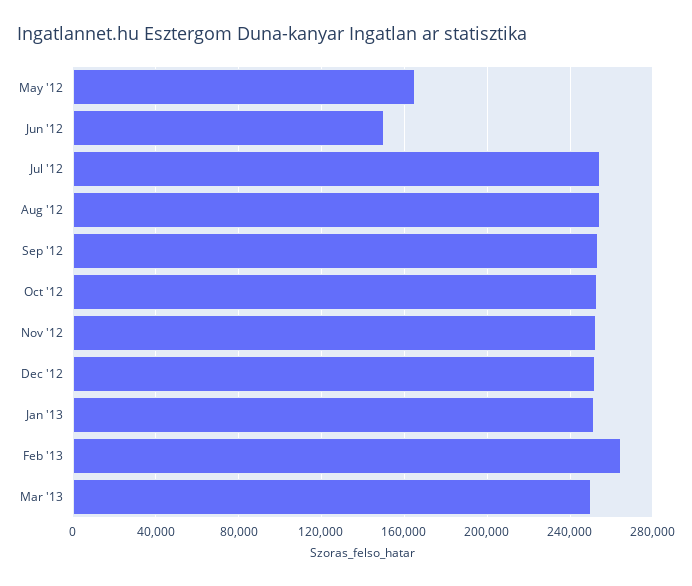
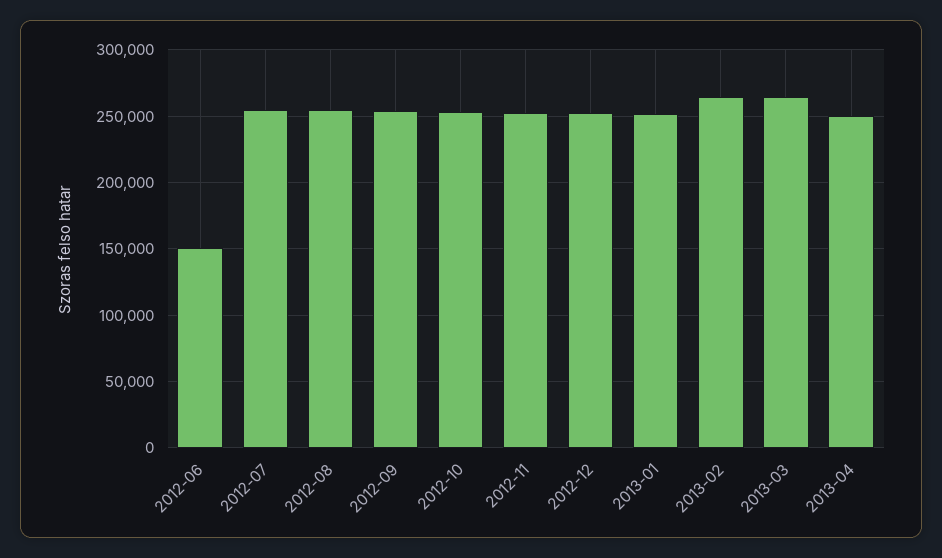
May '12: 165000 -> none
Mar '13: 250000 -> 265000
2013-04: none -> 250000

